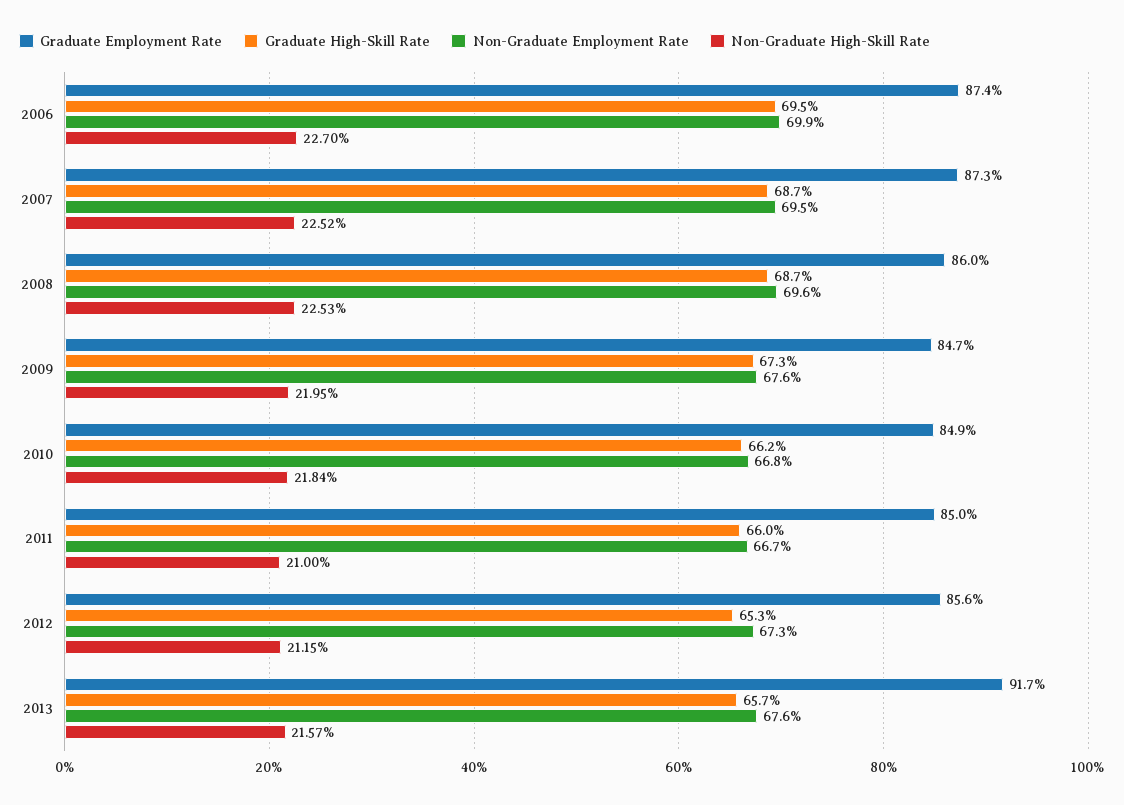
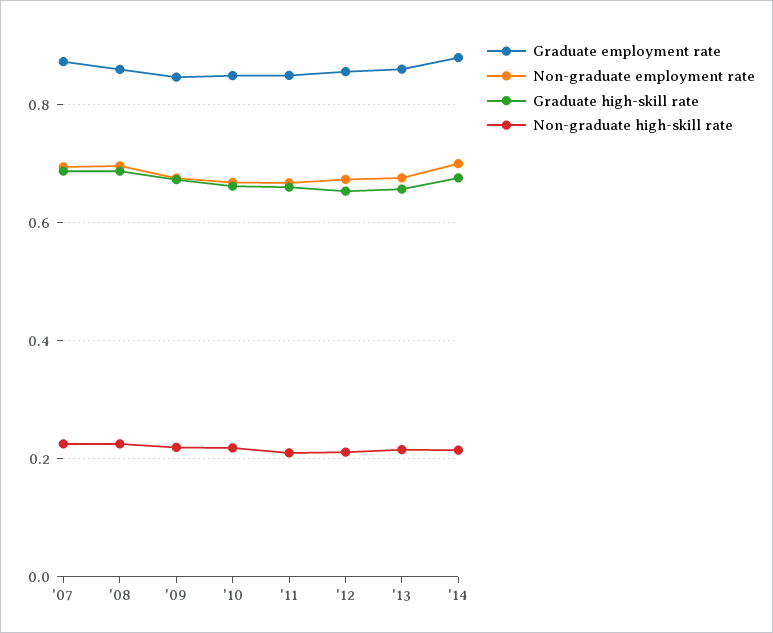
Graduate Employment Rate, 2006: 0.874 -> none
Graduate High-Skill Rate, 2006: 0.695 -> none
Non-Graduate Employment Rate, 2006: 0.699 -> none
Non-Graduate High-Skill Rate, 2006: 0.227 -> none
Graduate Employment Rate, 2013: 0.917 -> 0.86
Graduate Employment Rate, '14: none -> 0.88
Non-Graduate Employment Rate, '14: none -> 0.7
Graduate High-Skill Rate, '14: none -> 0.68
Non-Graduate High-Skill Rate, '14: none -> 0.22

